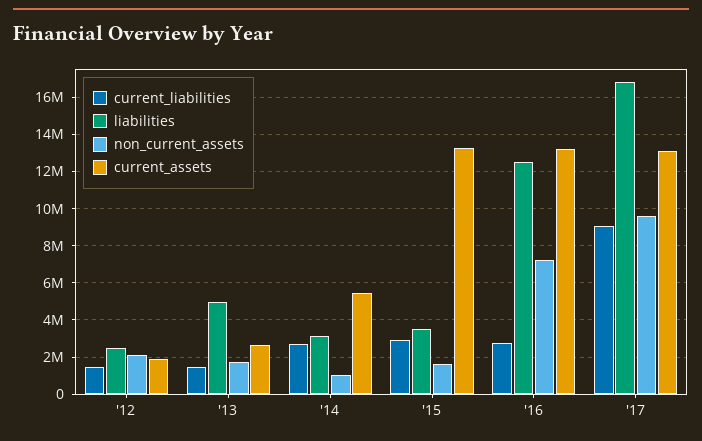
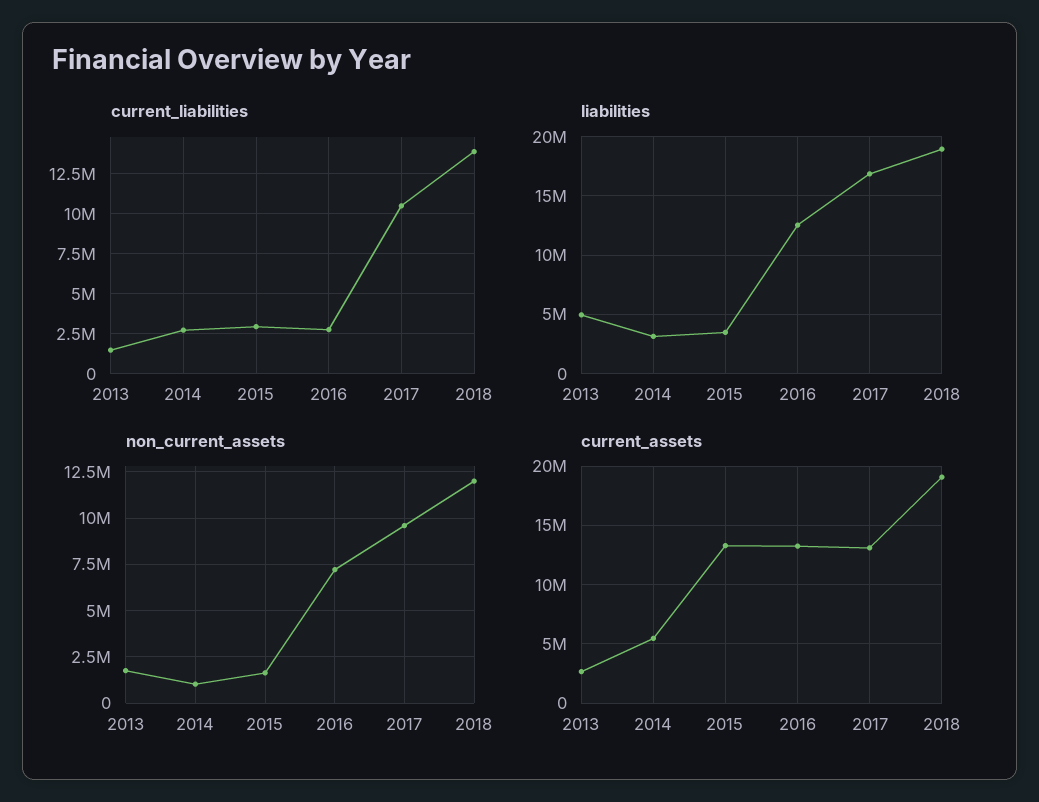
current_liabilities, '12: 1500000 -> none
liabilities, '12: 2500000 -> none
non_current_assets, '12: 2000000 -> none
current_assets, '12: 2000000 -> none
current_liabilities, '17: 9000000 -> 10500000
current_liabilities, 2018: none -> 14000000
liabilities, 2018: none -> 19000000
non_current_assets, 2018: none -> 12000000
current_assets, 2018: none -> 19000000

